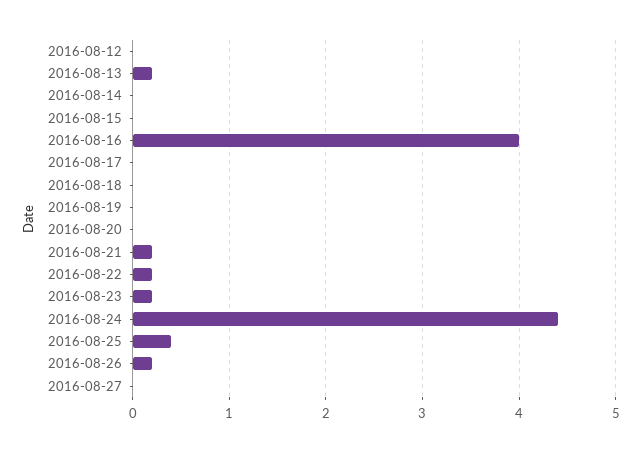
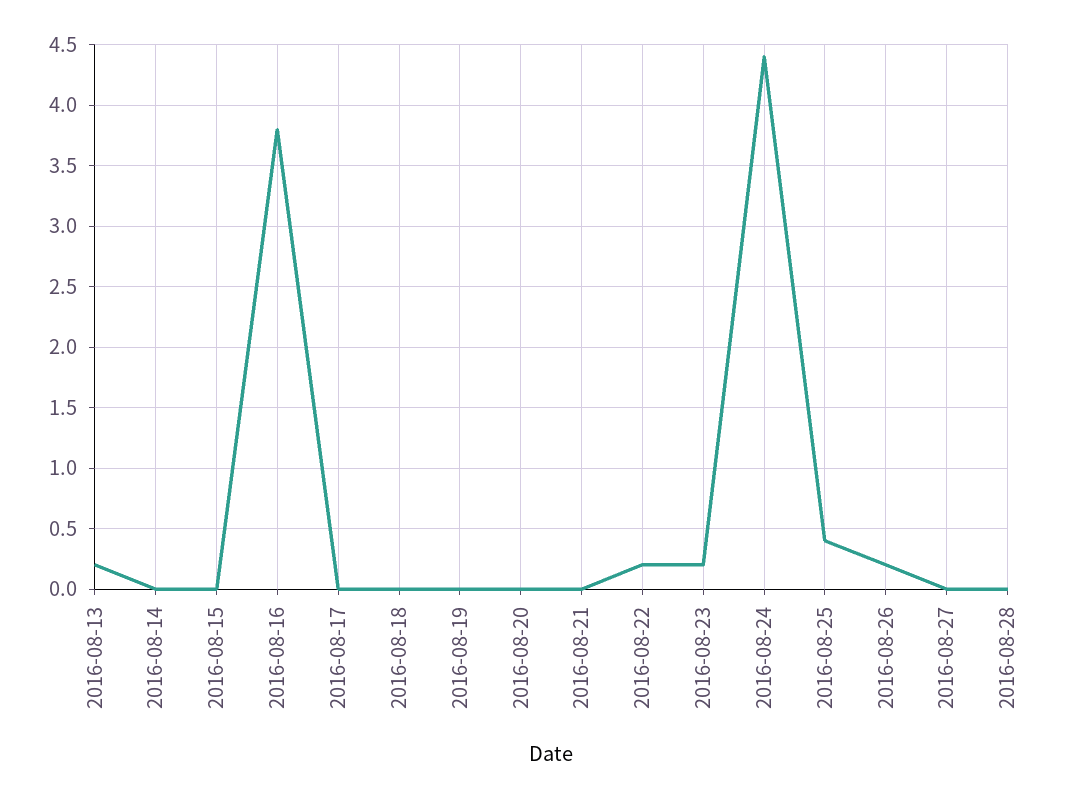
2016-08-12: 0 -> none
2016-08-16: 4 -> 3.8
2016-08-21: 0.2 -> 0
2016-08-28: none -> 0

